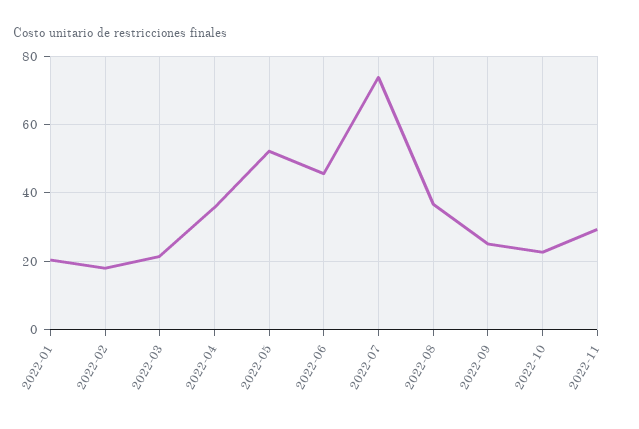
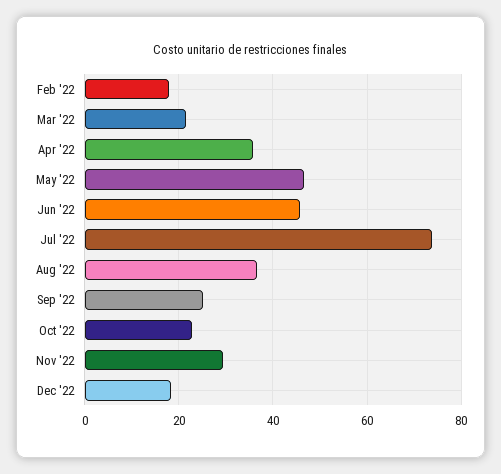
2022-01: 20 -> none
2022-05: 52 -> 46
Dec '22: none -> 18

